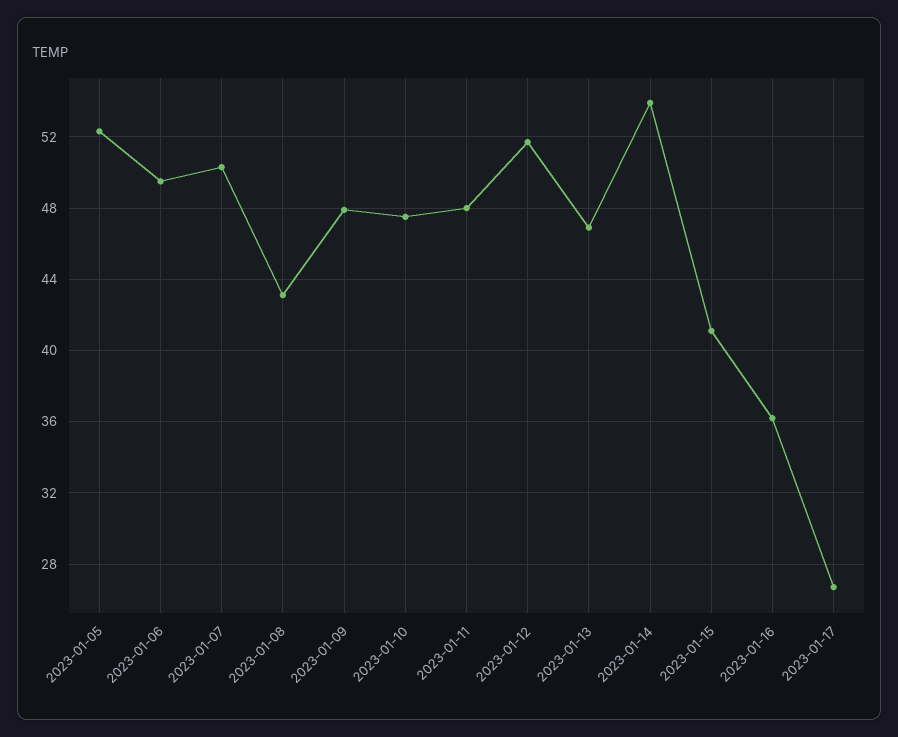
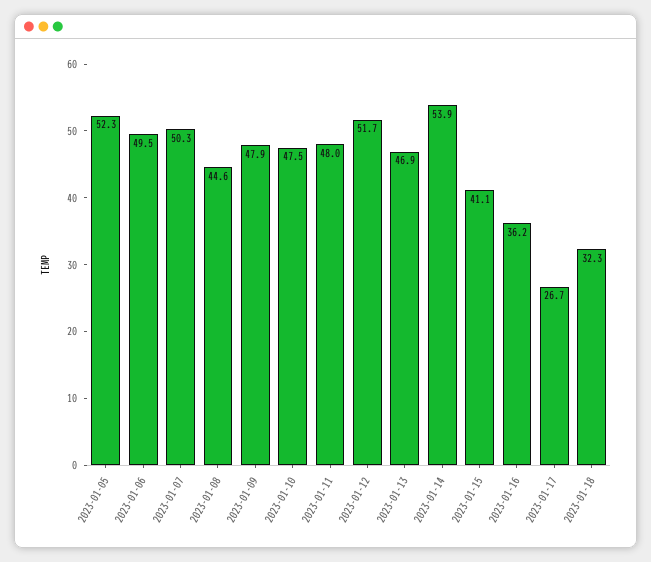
2023-01-08: 43 -> 44.6
2023-01-18: none -> 32.3

